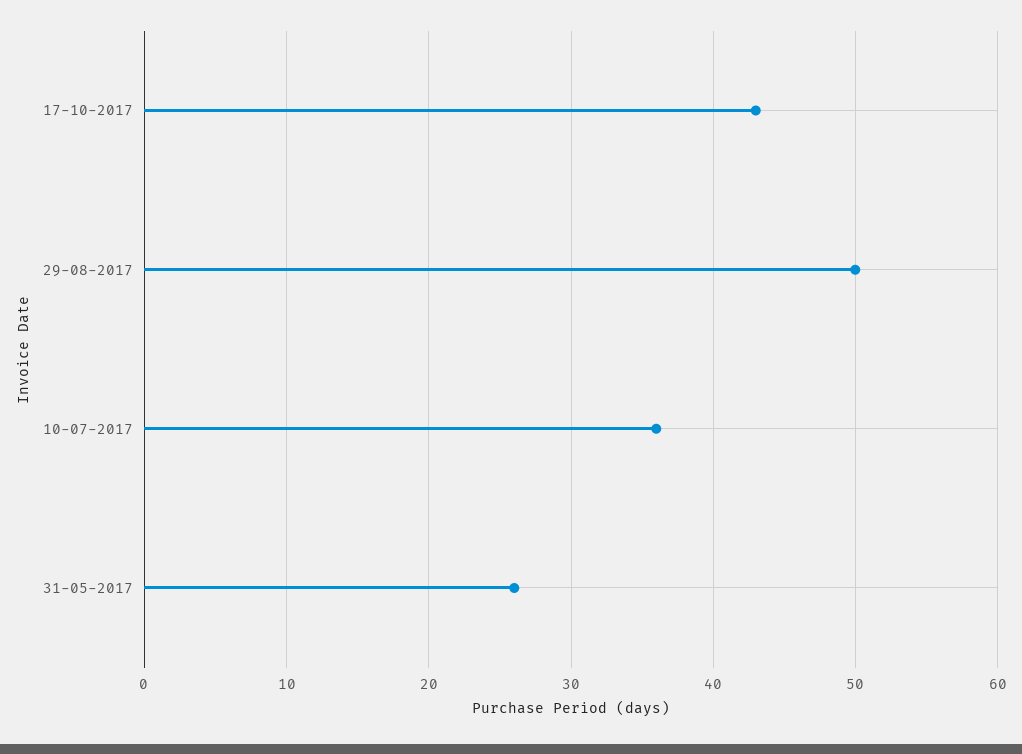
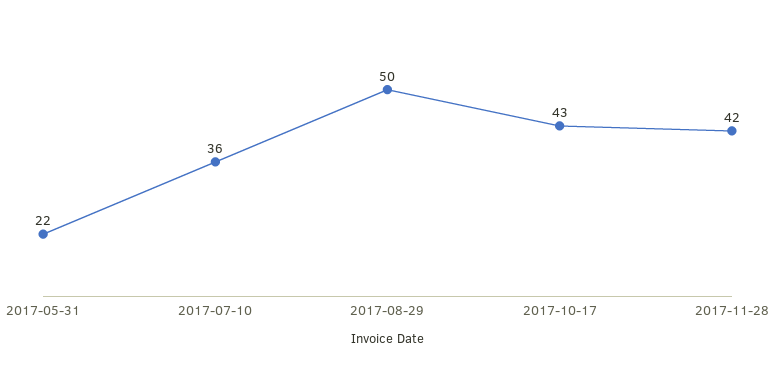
31-05-2017: 26 -> 22
2017-11-28: none -> 42

